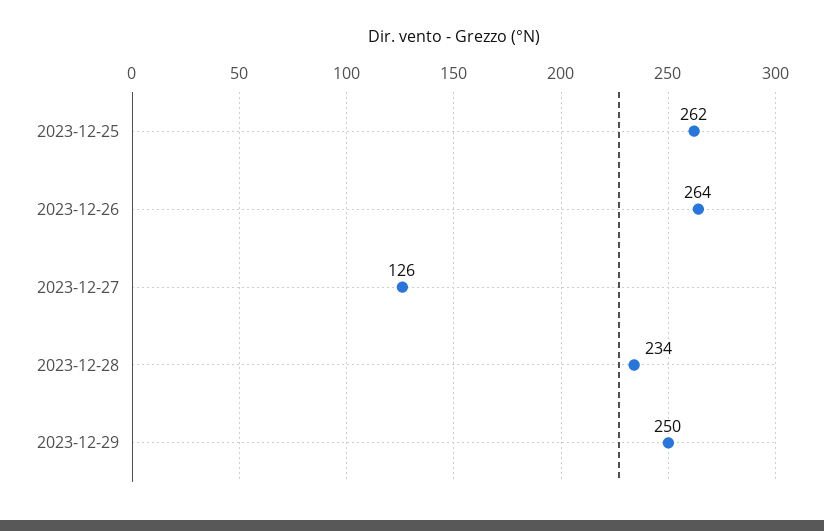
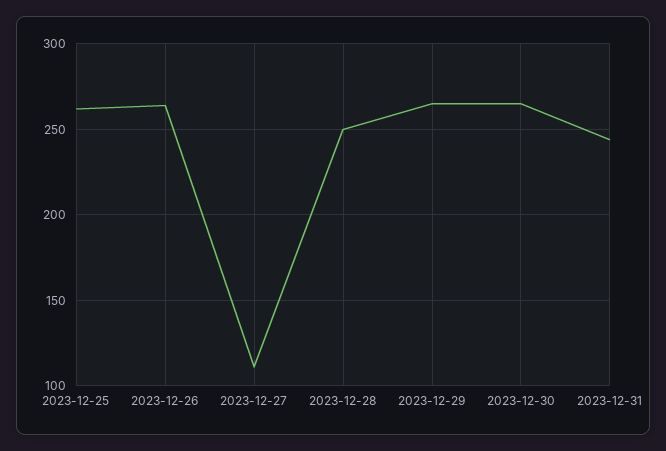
2023-12-27: 126 -> 110
2023-12-28: 234 -> 250
2023-12-29: 250 -> 265
2023-12-30: none -> 265
2023-12-31: none -> 245

